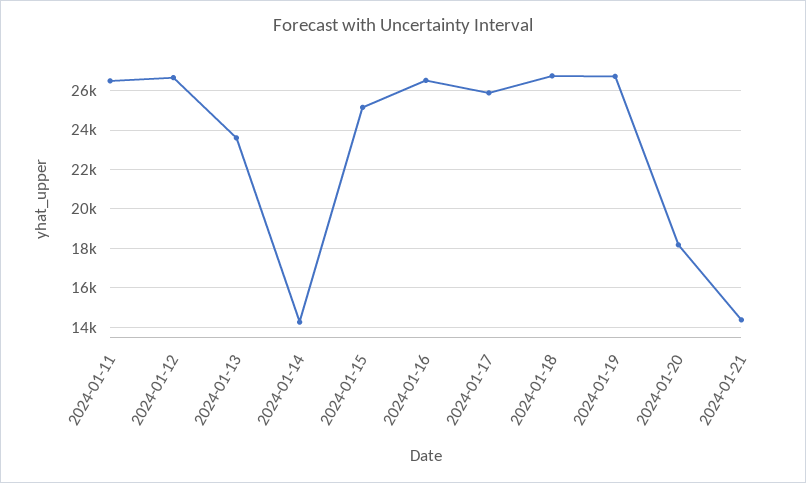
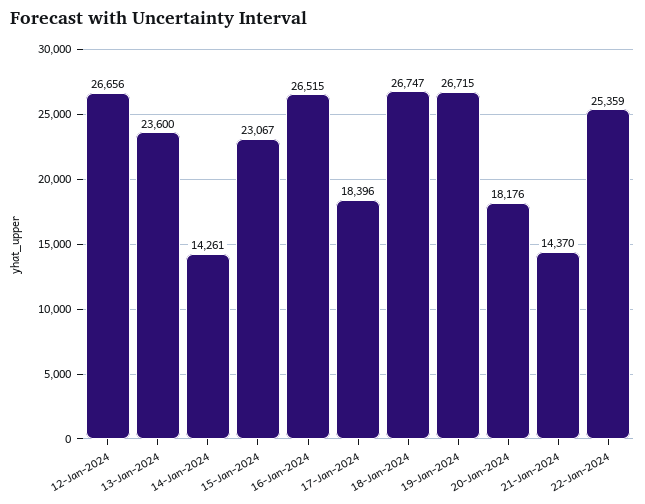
2024-01-11: 26500 -> none
2024-01-15: 25000 -> 23067
2024-01-17: 26000 -> 18396
22-Jan-2024: none -> 25359

